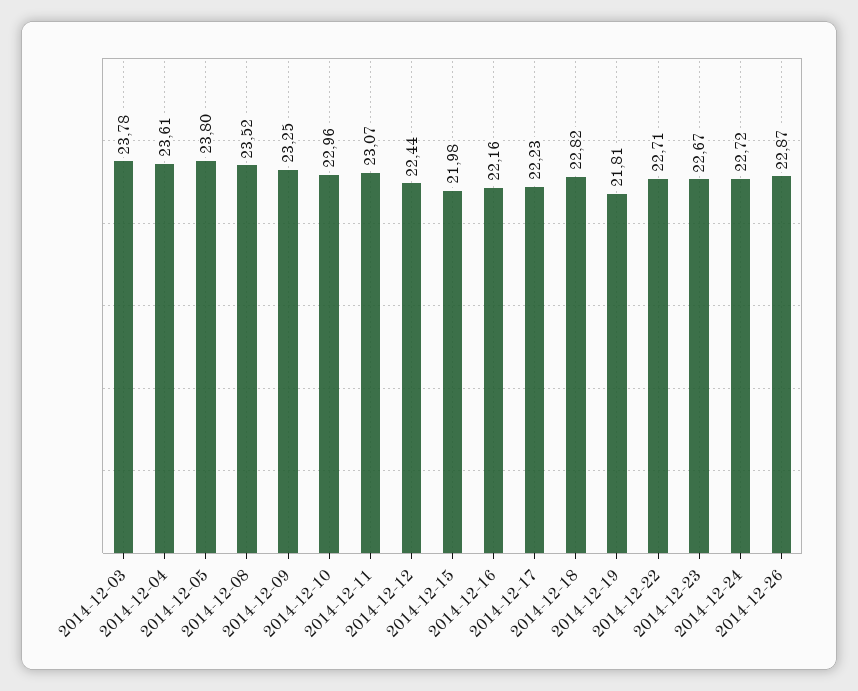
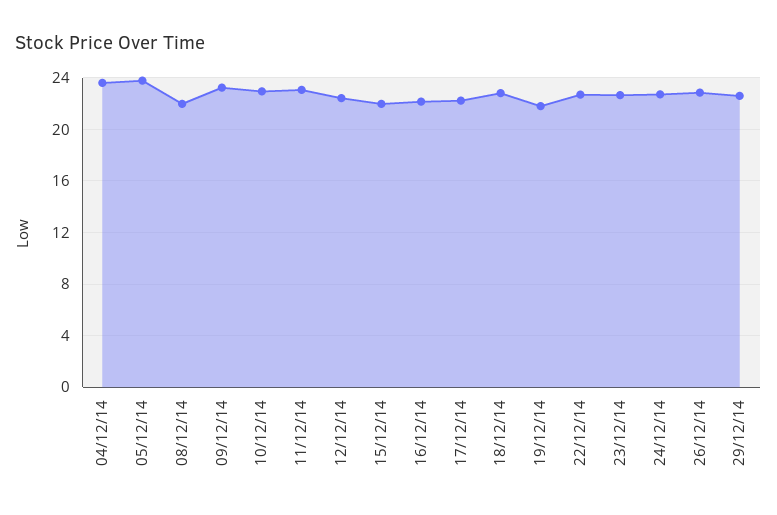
2014-12-03: 23.78 -> none
2014-12-08: 23.52 -> 22
29/12/14: none -> 22.5

